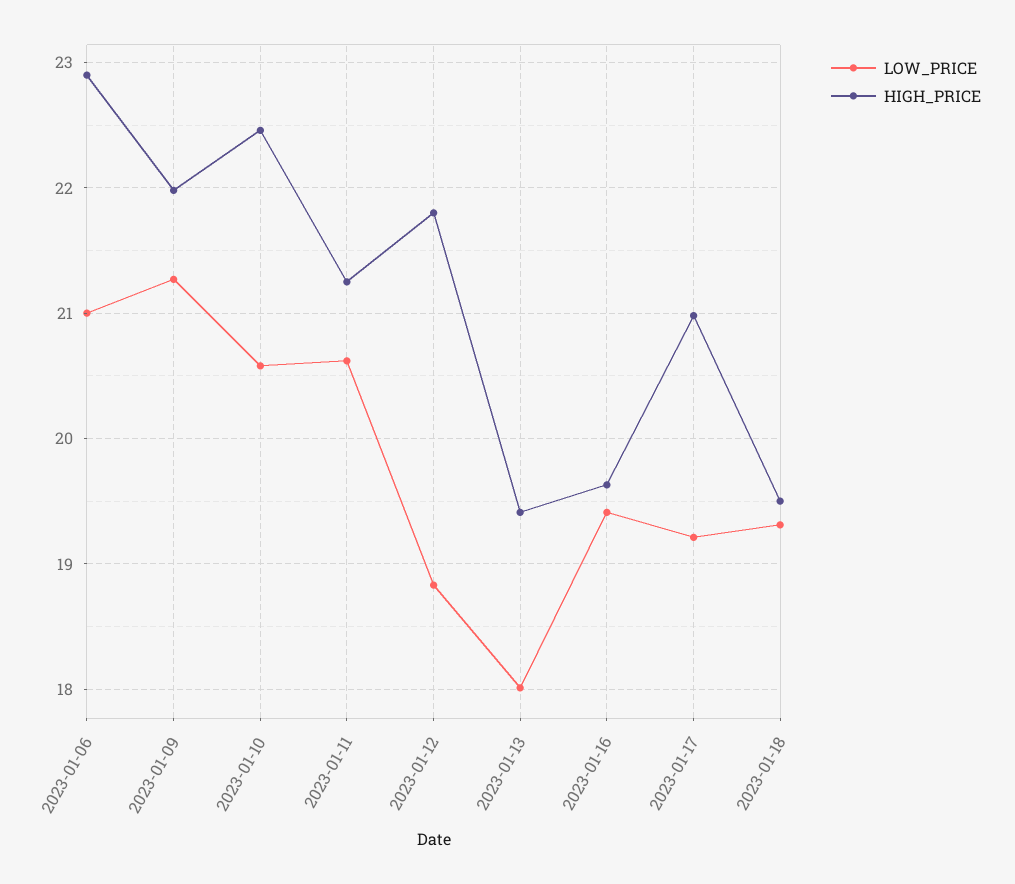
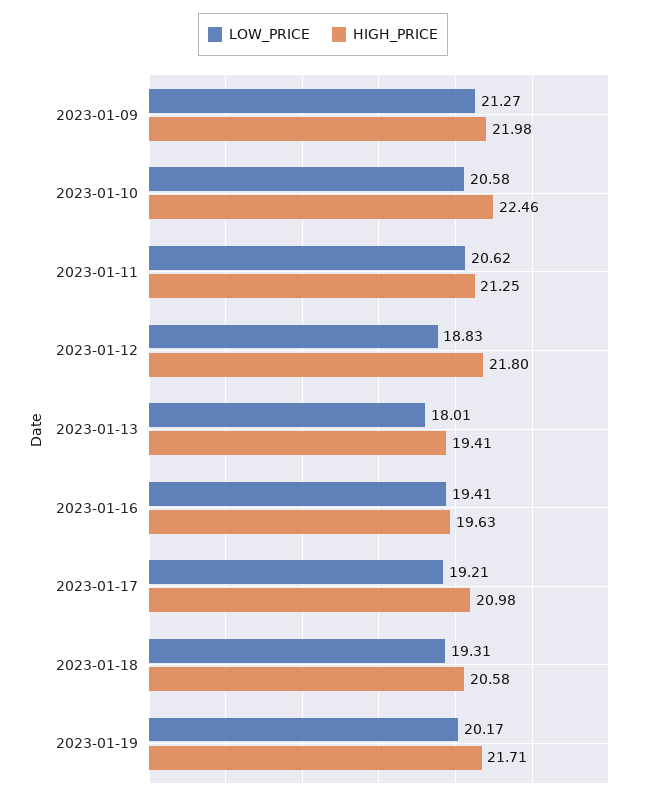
LOW_PRICE, 2023-01-06: 21 -> none
HIGH_PRICE, 2023-01-06: 22.9 -> none
HIGH_PRICE, 2023-01-18: 19.5 -> 20.58
LOW_PRICE, 2023-01-19: none -> 20.17
HIGH_PRICE, 2023-01-19: none -> 21.71

